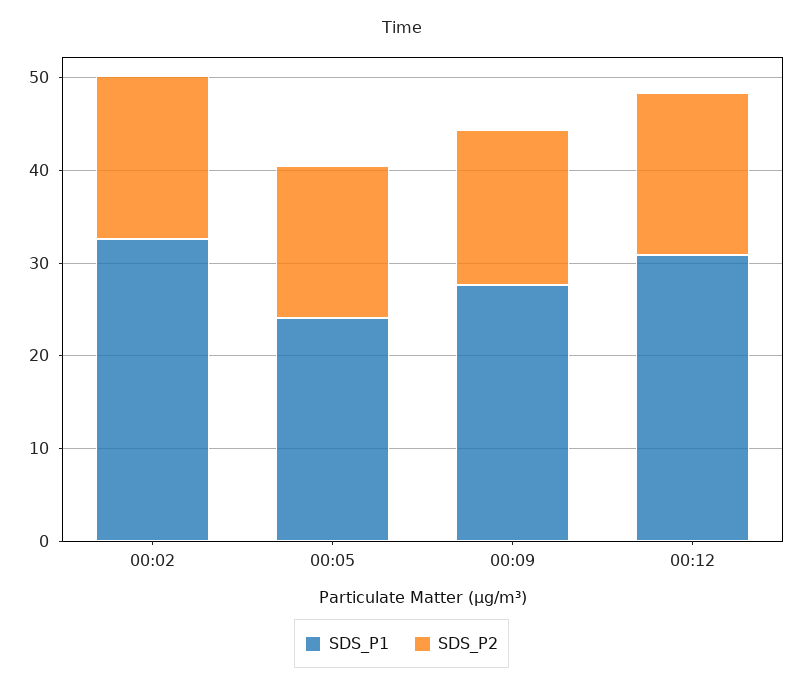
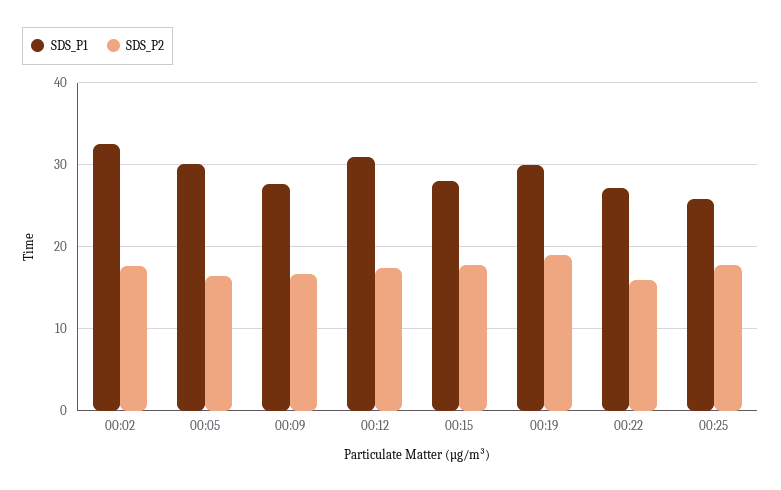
SDS_P1, 00:05: 24 -> 30
SDS_P1, 00:15: none -> 28
SDS_P2, 00:15: none -> 18
SDS_P1, 00:19: none -> 30
SDS_P2, 00:19: none -> 19
SDS_P1, 00:22: none -> 27
SDS_P2, 00:22: none -> 16
SDS_P1, 00:25: none -> 26
SDS_P2, 00:25: none -> 18

